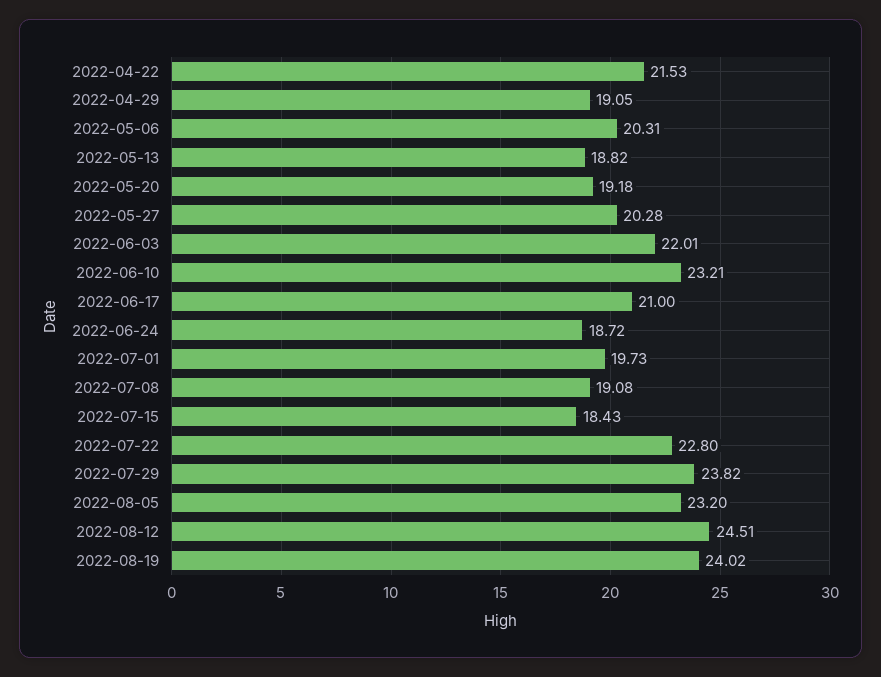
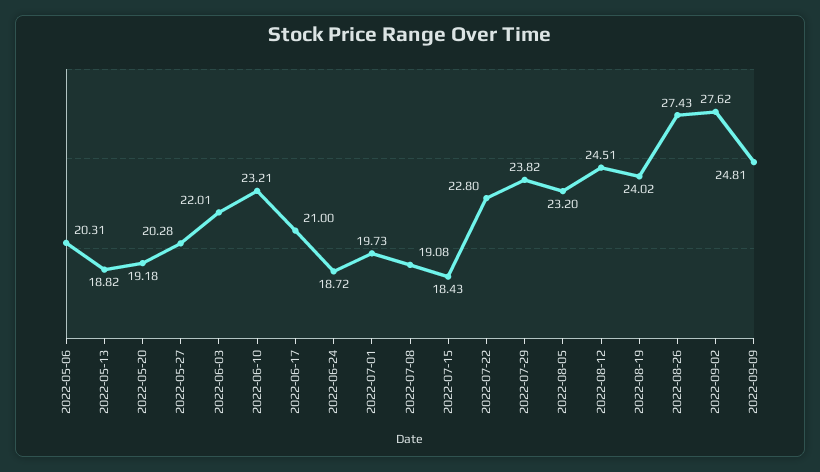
2022-04-22: 21.53 -> none
2022-04-29: 19.05 -> none
2022-08-26: none -> 27.43
2022-09-02: none -> 27.62
2022-09-09: none -> 24.81

